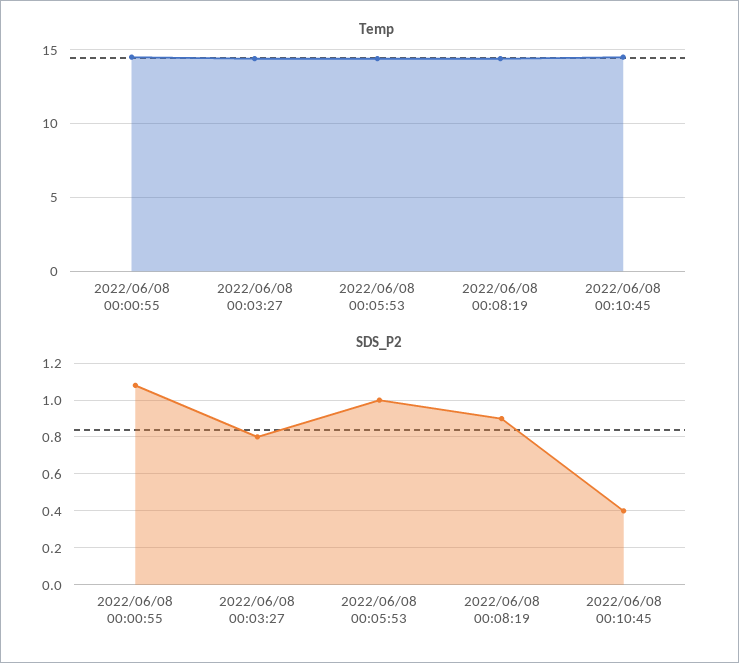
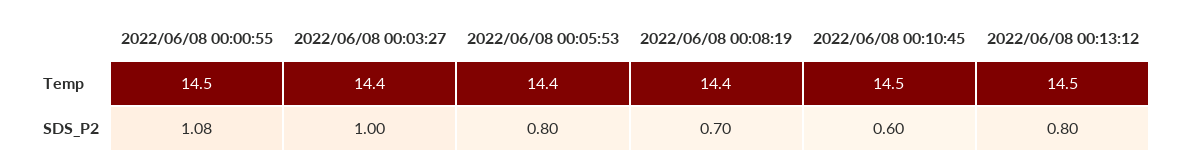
SDS_P2, 2022/06/08 00:03:27: 0.8 -> 1
SDS_P2, 2022/06/08 00:05:53: 1 -> 0.8
SDS_P2, 2022/06/08 00:08:19: 0.9 -> 0.7
SDS_P2, 2022/06/08 00:10:45: 0.4 -> 0.6
Temp, 2022/06/08 00:13:12: none -> 14.5
SDS_P2, 2022/06/08 00:13:12: none -> 0.8

